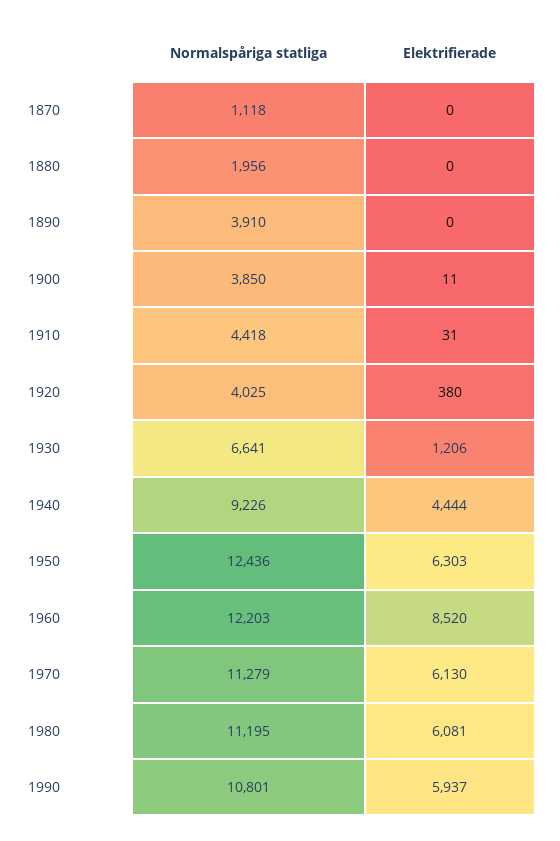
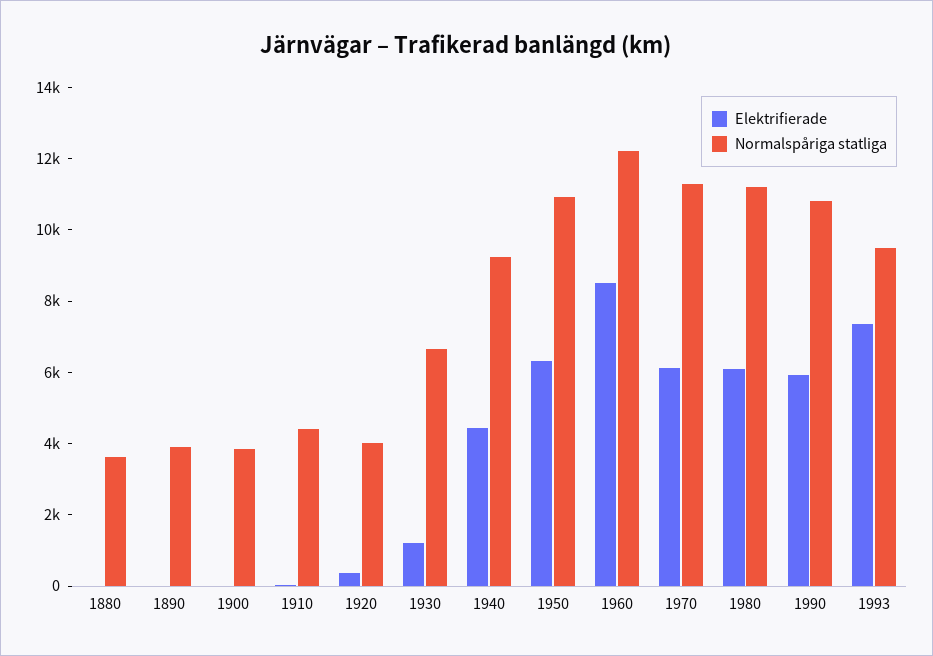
Normalspåriga statliga, 1870: 1118 -> none
Elektrifierade, 1870: 0 -> none
Normalspåriga statliga, 1880: 1956 -> 3500
Normalspåriga statliga, 1950: 12436 -> 11000
Elektrifierade, 1993: none -> 7500
Normalspåriga statliga, 1993: none -> 9500

